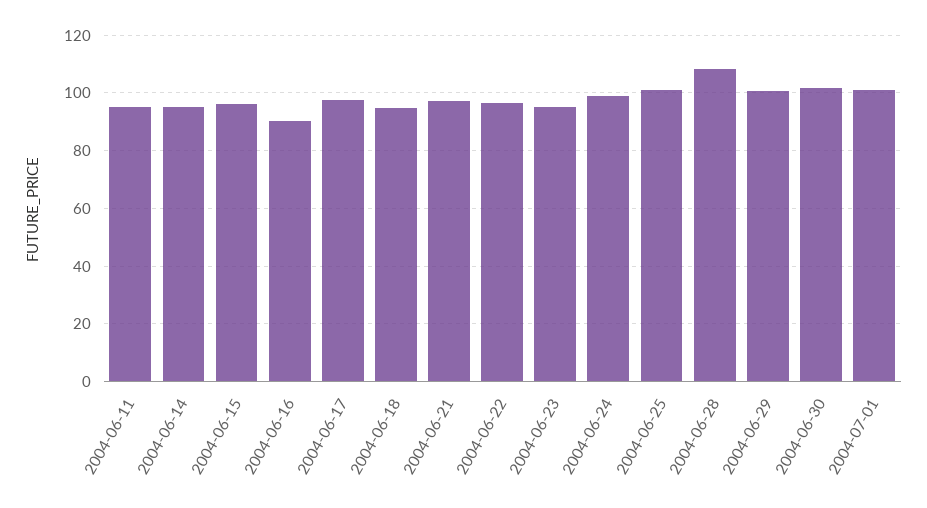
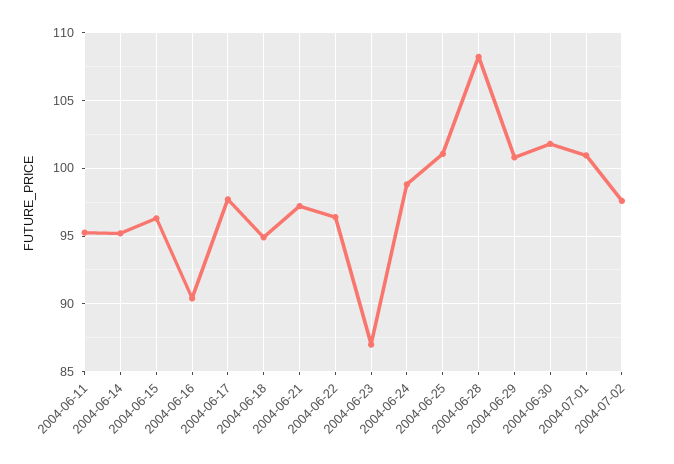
2004-06-23: 95 -> 87
2004-07-02: none -> 97.5

